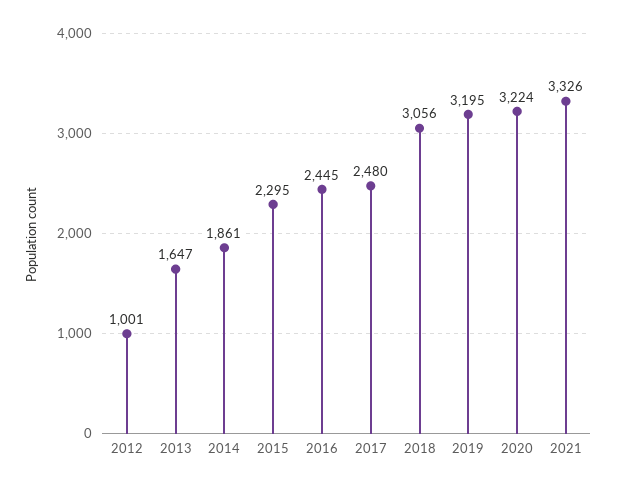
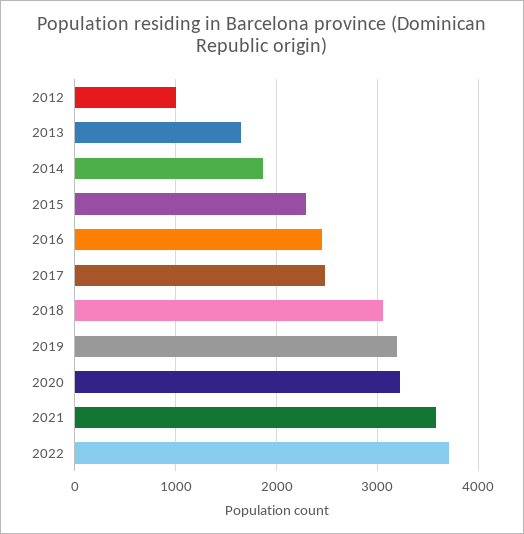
2021: 3326 -> 3600
2022: none -> 3700

